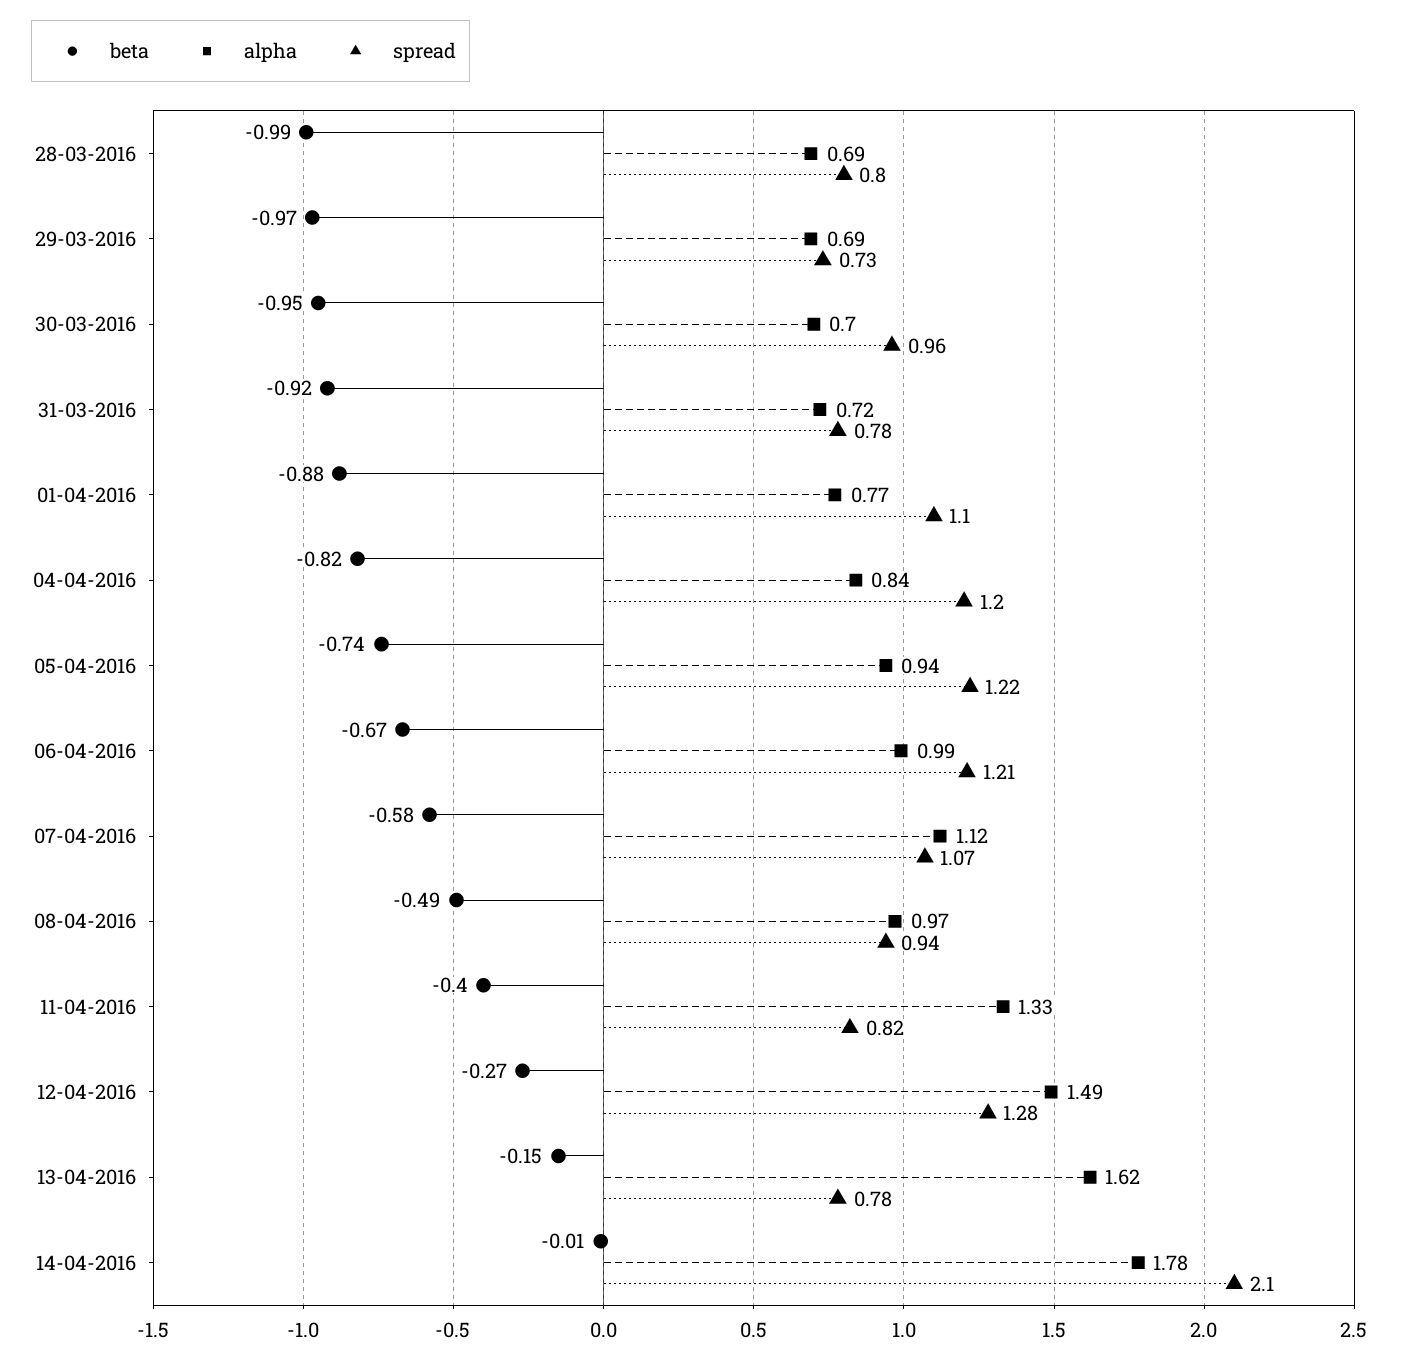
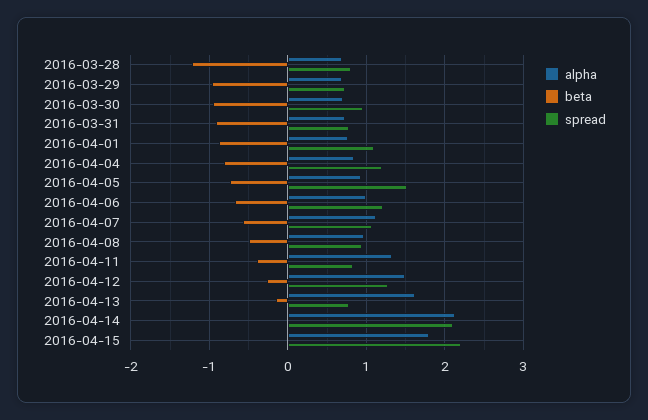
beta, 28-03-2016: -0.99 -> -1.2
spread, 05-04-2016: 1.22 -> 1.5
alpha, 14-04-2016: 1.78 -> 2.1
alpha, 2016-04-15: none -> 1.8
beta, 2016-04-15: none -> 0
spread, 2016-04-15: none -> 2.2

